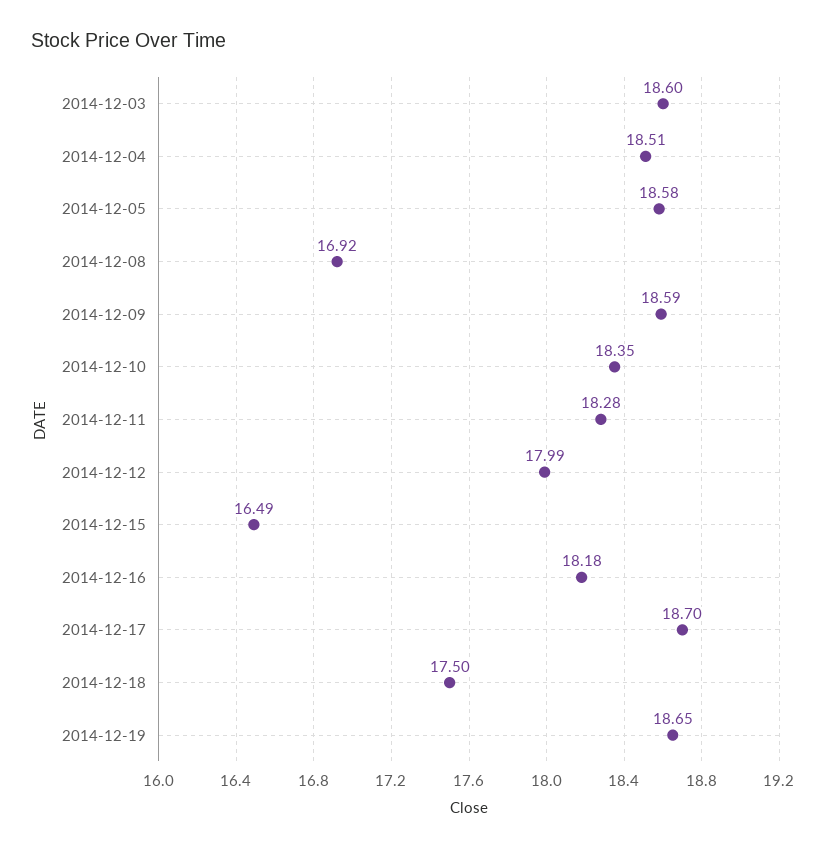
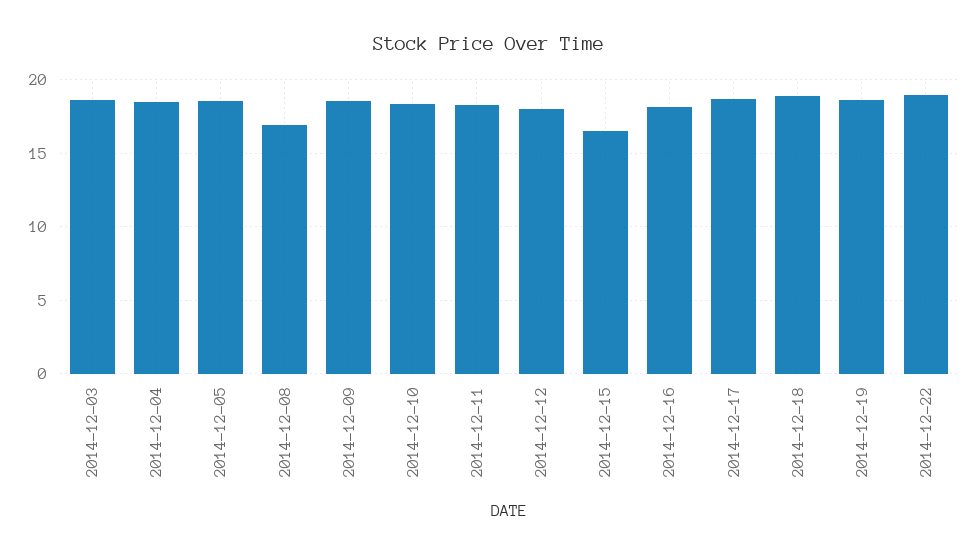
2014-12-18: 17.5 -> 19
2014-12-22: none -> 19

